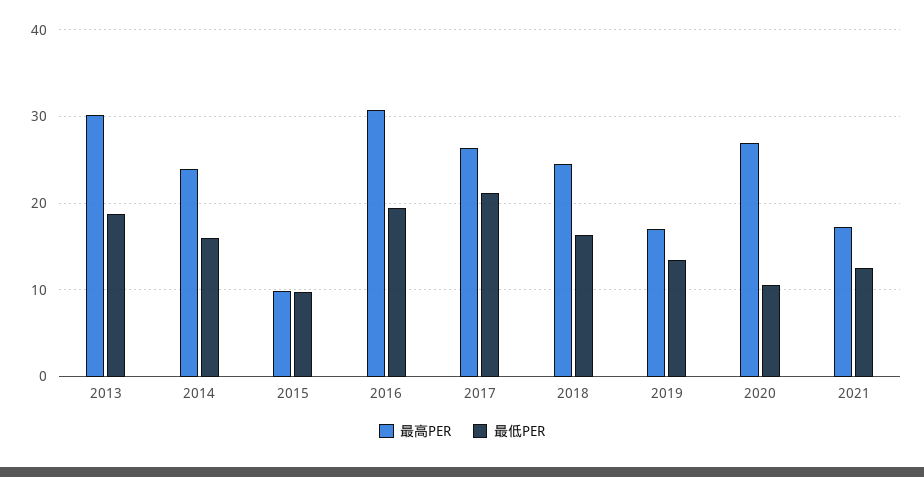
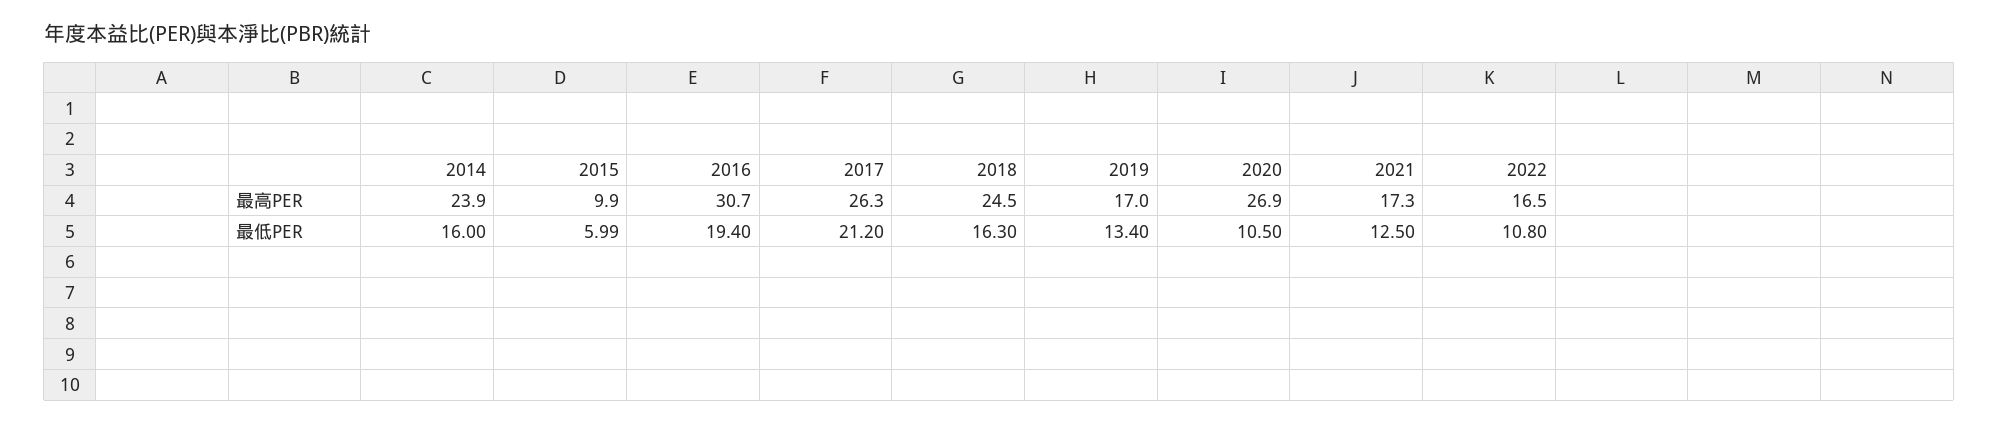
最高PER, 2013: 30 -> none
最低PER, 2013: 19 -> none
最低PER, 2015: 10 -> 5.99
最高PER, 2022: none -> 16.5
最低PER, 2022: none -> 10.8

